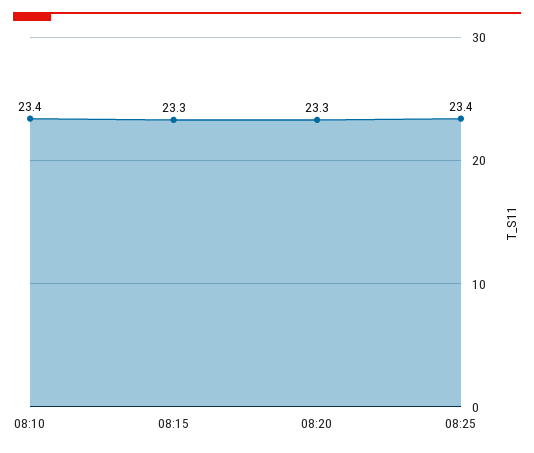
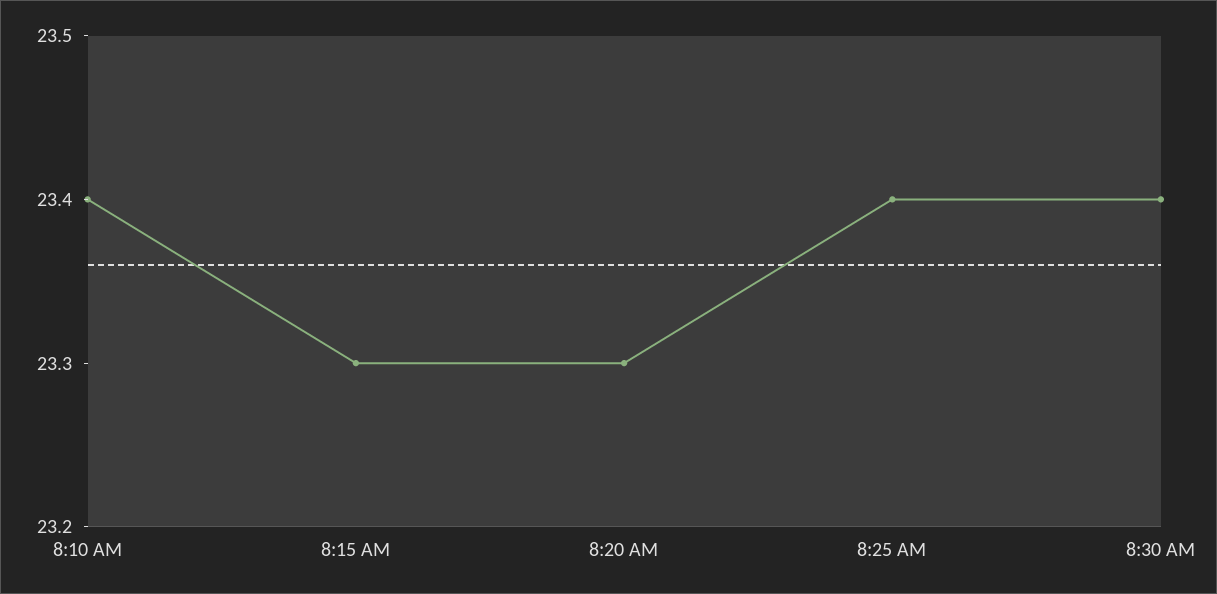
8:30 AM: none -> 23.4

